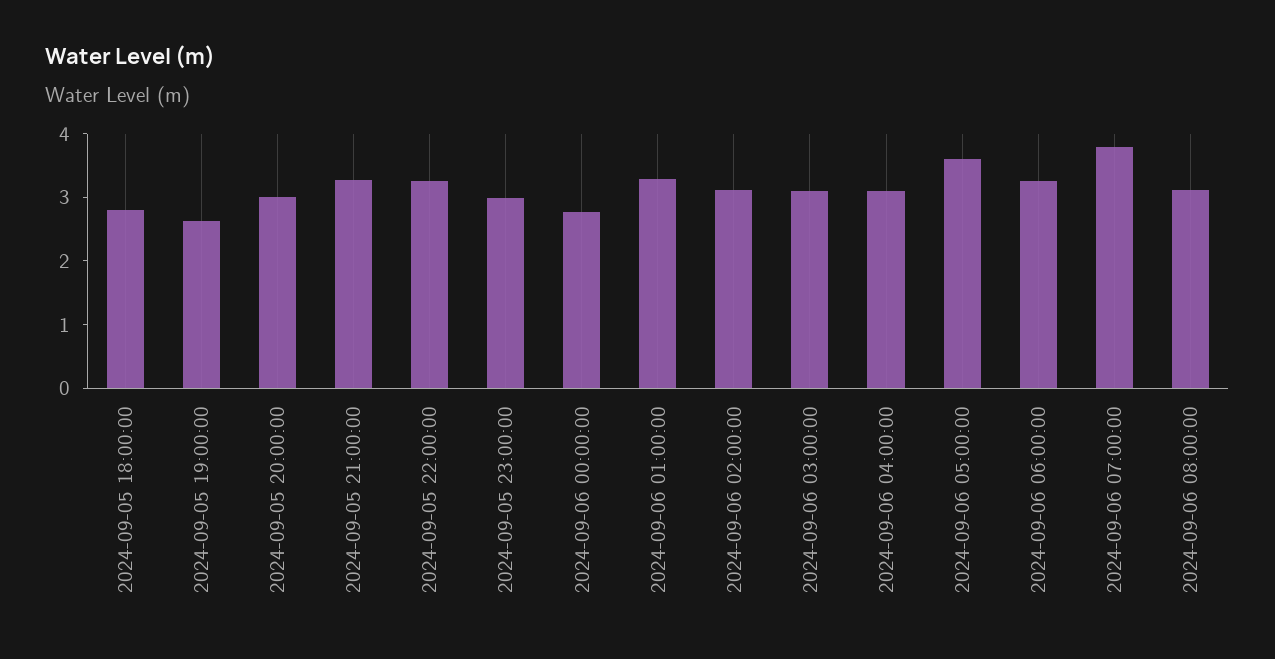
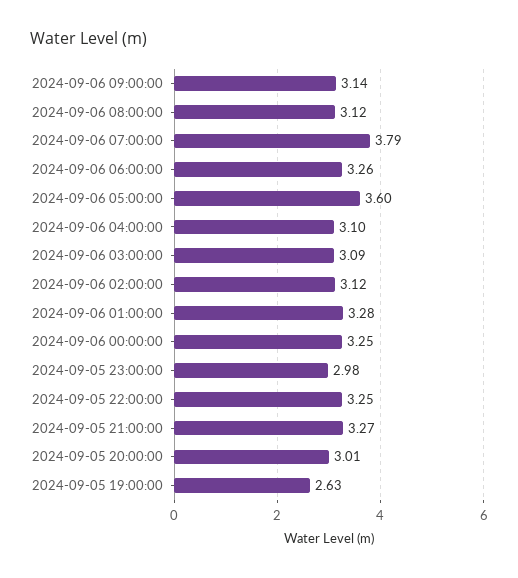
2024-09-05 18:00:00: 2.8 -> none
2024-09-06 00:00:00: 2.8 -> 3.25
2024-09-06 09:00:00: none -> 3.14

